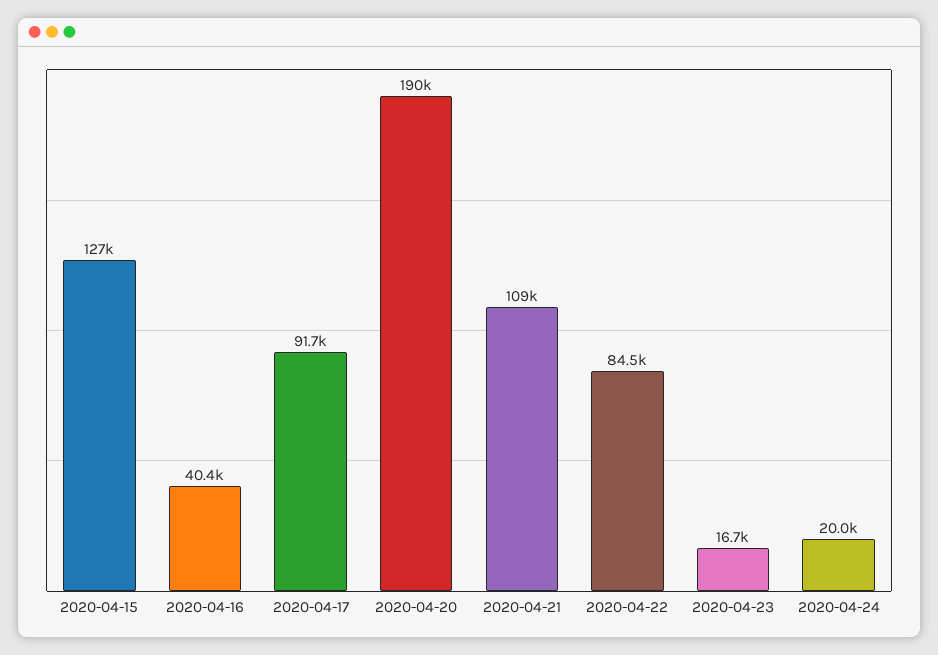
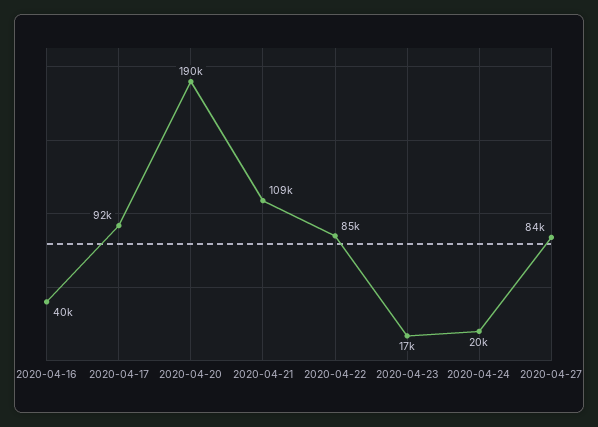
2020-04-15: 127000 -> none
2020-04-27: none -> 84000

